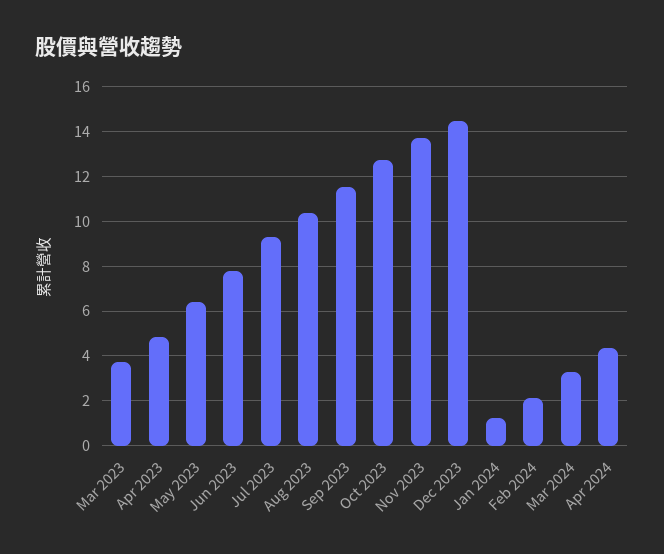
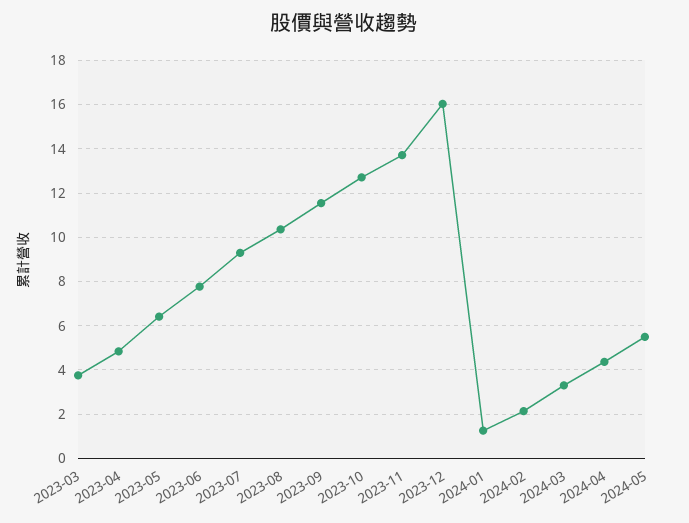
Dec 2023: 14.5 -> 16
2024-05: none -> 5.5

